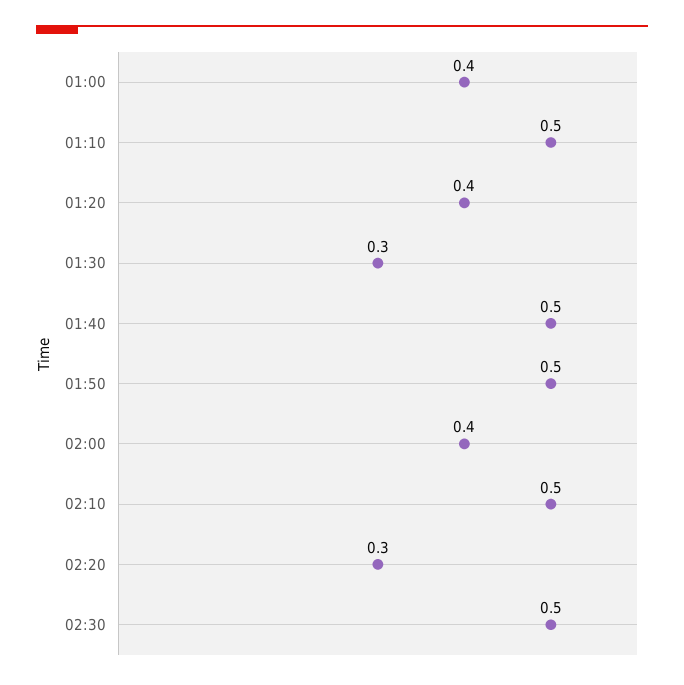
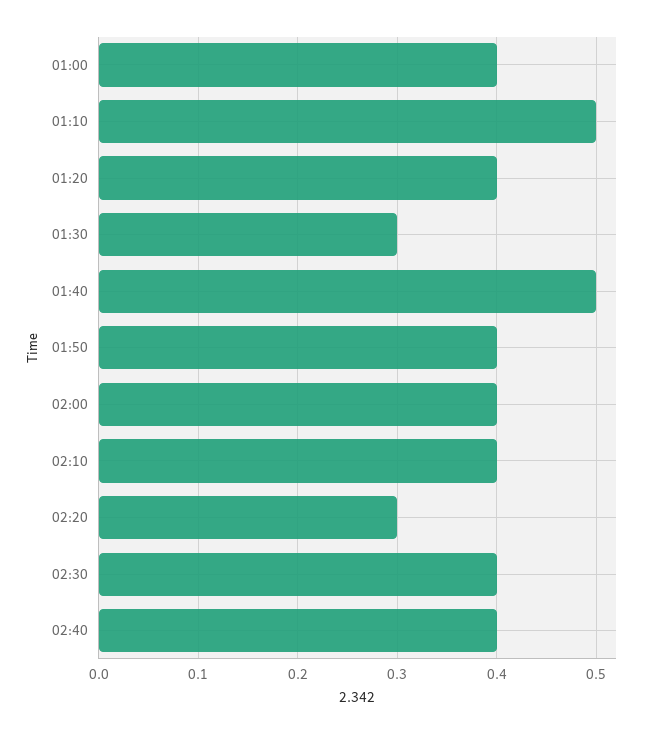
01:50: 0.5 -> 0.4
02:10: 0.5 -> 0.4
02:30: 0.5 -> 0.4
02:40: none -> 0.4

